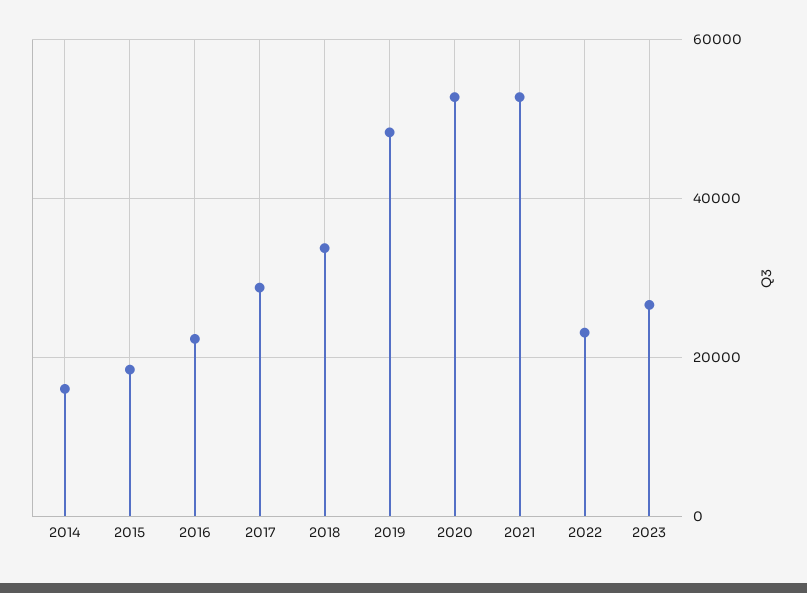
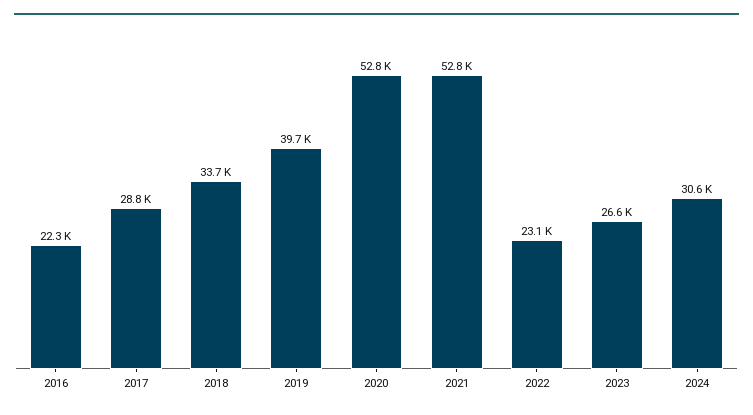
2014: 16000 -> none
2015: 18000 -> none
2019: 48000 -> 39700
2024: none -> 30600

